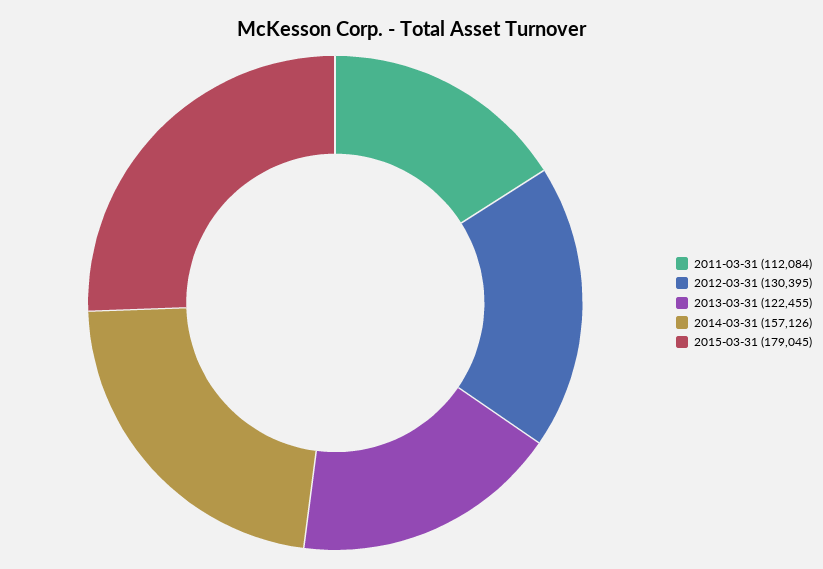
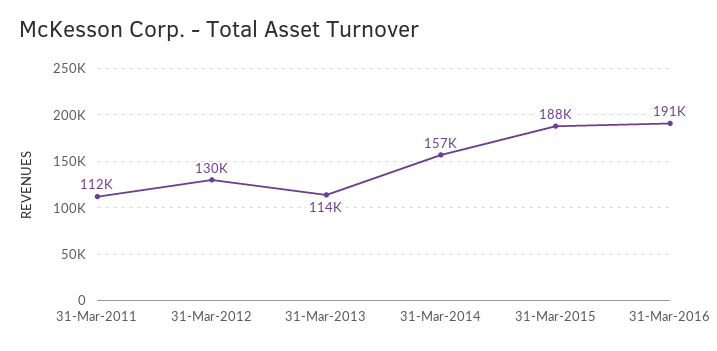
2013-03-31: 122455 -> 114000
2015-03-31: 179045 -> 188000
31-Mar-2016: none -> 191000

